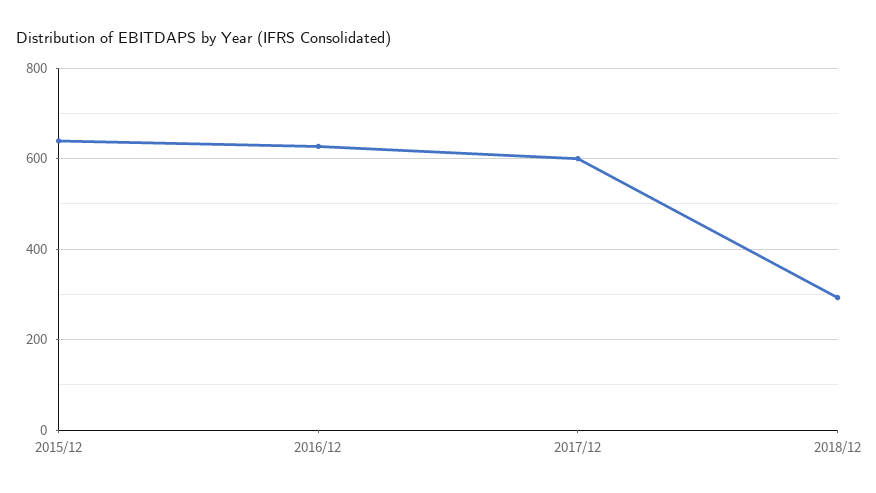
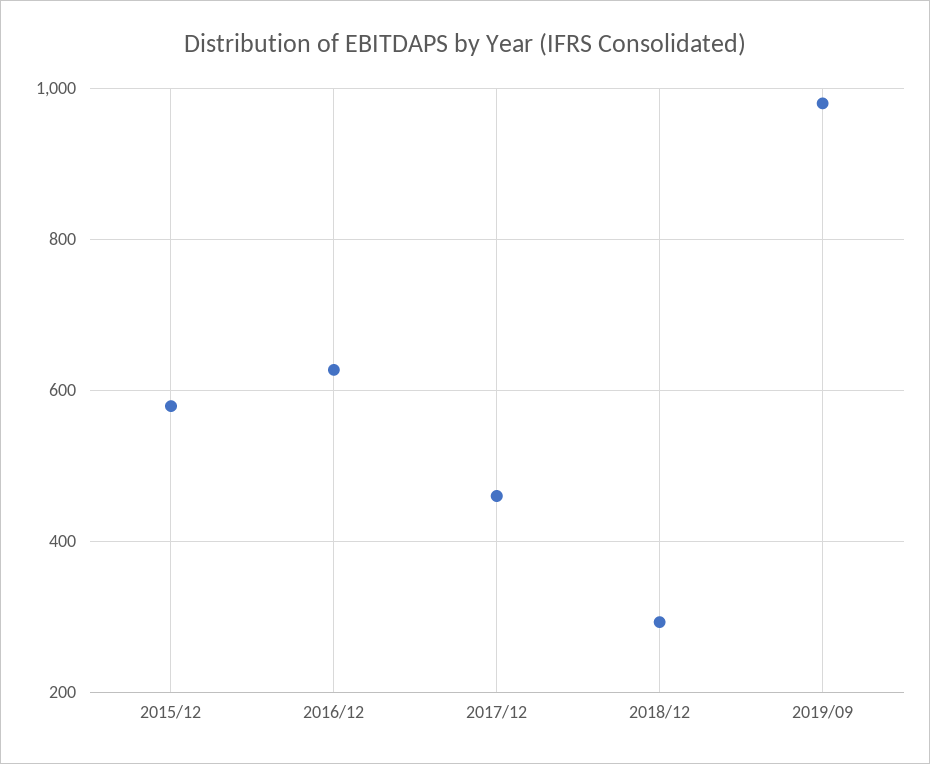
2015/12: 640 -> 580
2017/12: 600 -> 460
2019/09: none -> 980

